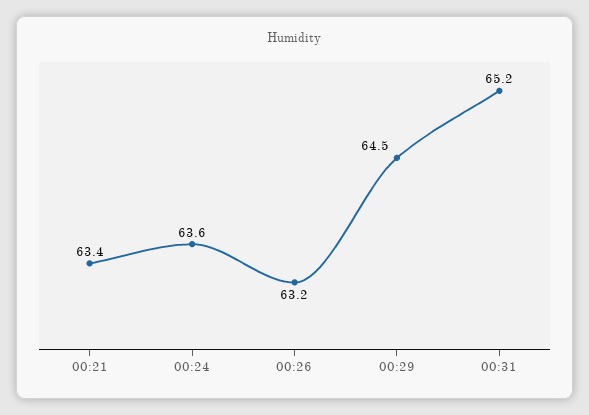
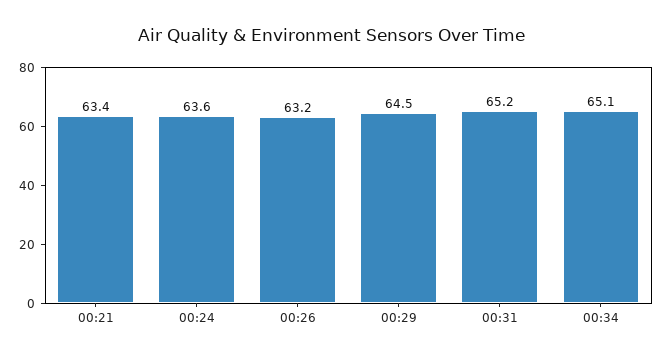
00:34: none -> 65.1

